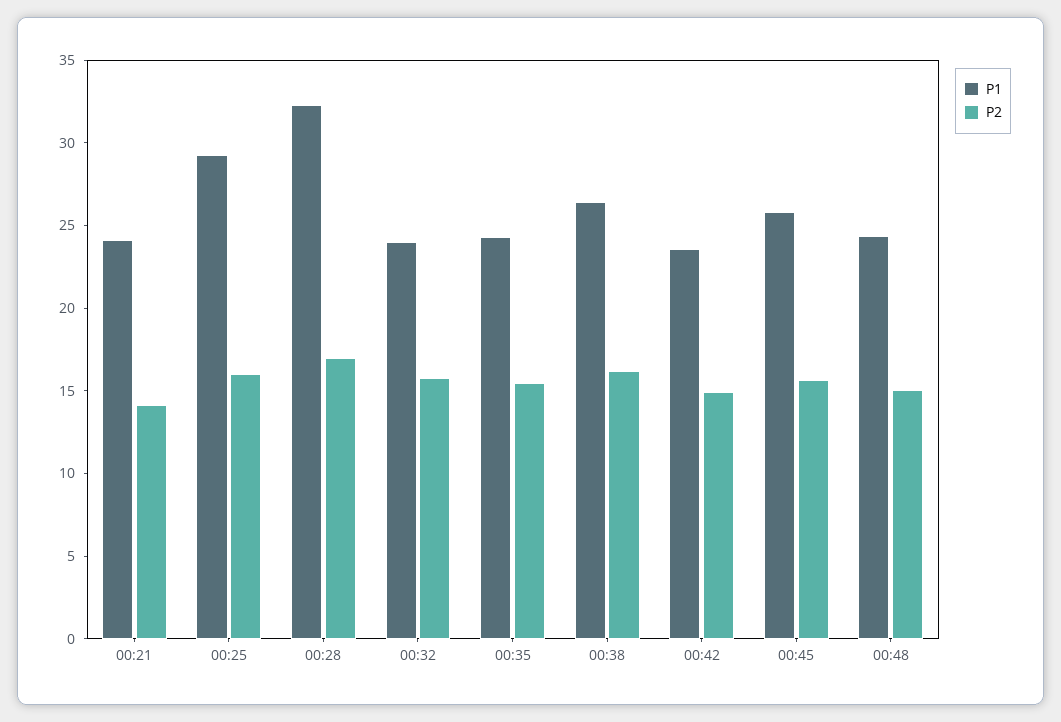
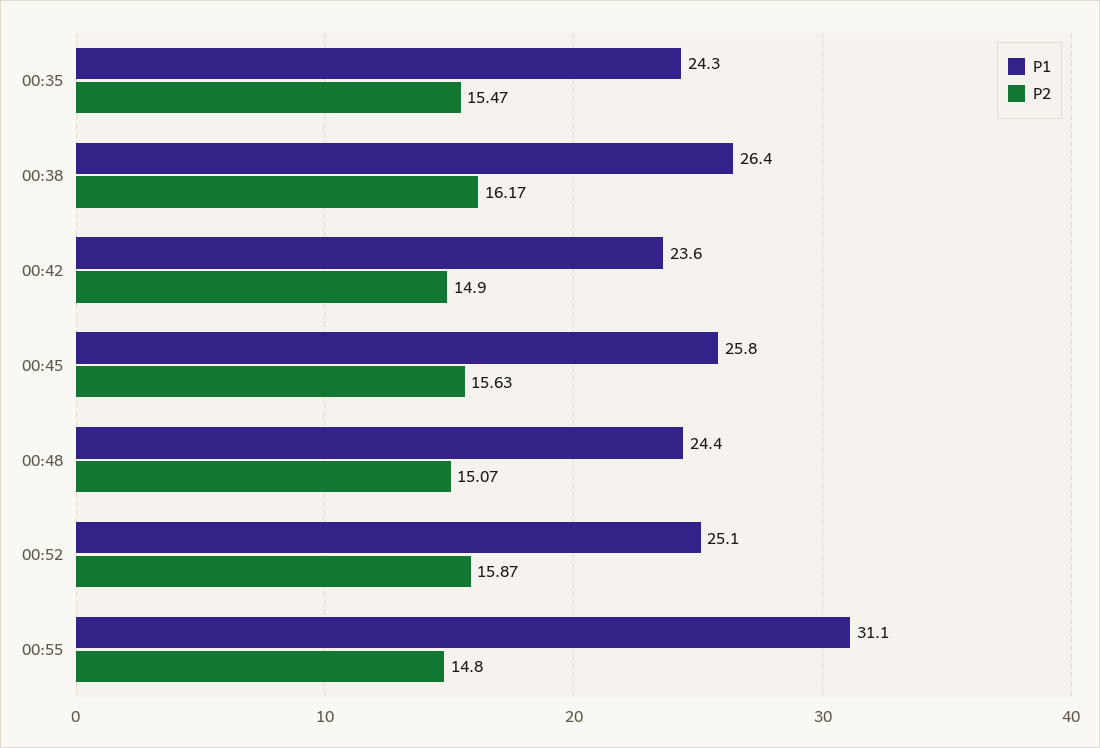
P1, 00:21: 24 -> none
P2, 00:21: 14 -> none
P1, 00:25: 29 -> none
P2, 00:25: 16 -> none
P1, 00:28: 32 -> none
P2, 00:28: 17 -> none
P1, 00:32: 24 -> none
P2, 00:32: 16 -> none
P1, 00:52: none -> 25.1
P2, 00:52: none -> 15.87
P1, 00:55: none -> 31.1
P2, 00:55: none -> 14.8

